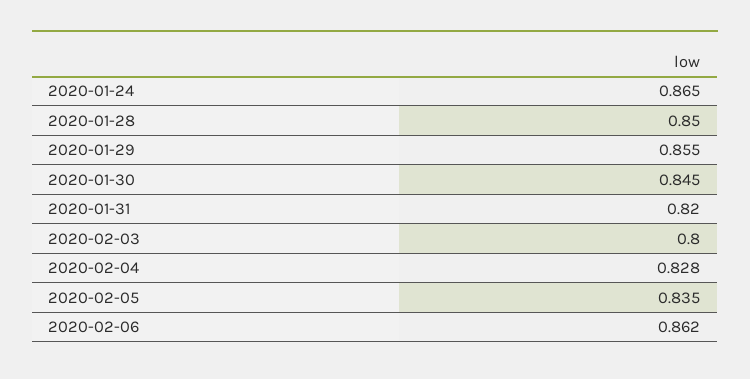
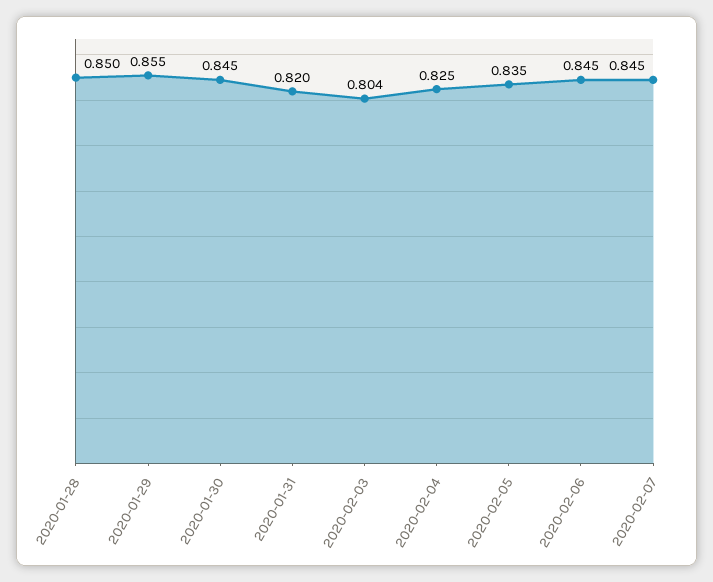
2020-01-24: 0.865 -> none
2020-02-03: 0.8 -> 0.804
2020-02-04: 0.828 -> 0.825
2020-02-06: 0.862 -> 0.845
2020-02-07: none -> 0.845

